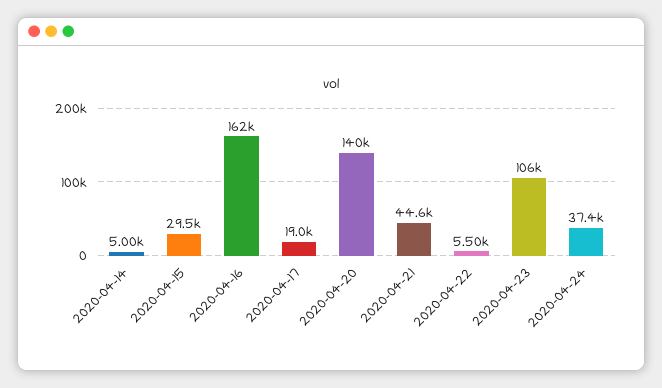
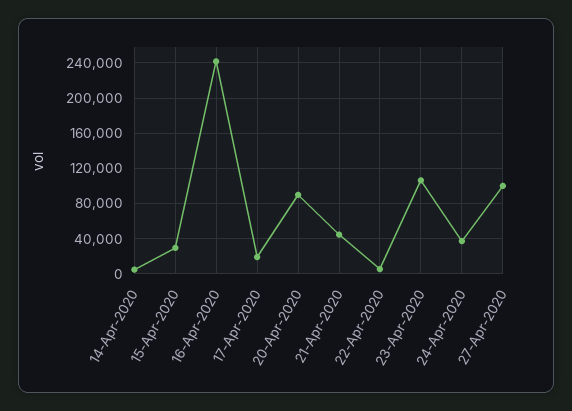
2020-04-16: 162000 -> 240000
2020-04-20: 140000 -> 90000
27-Apr-2020: none -> 100000

